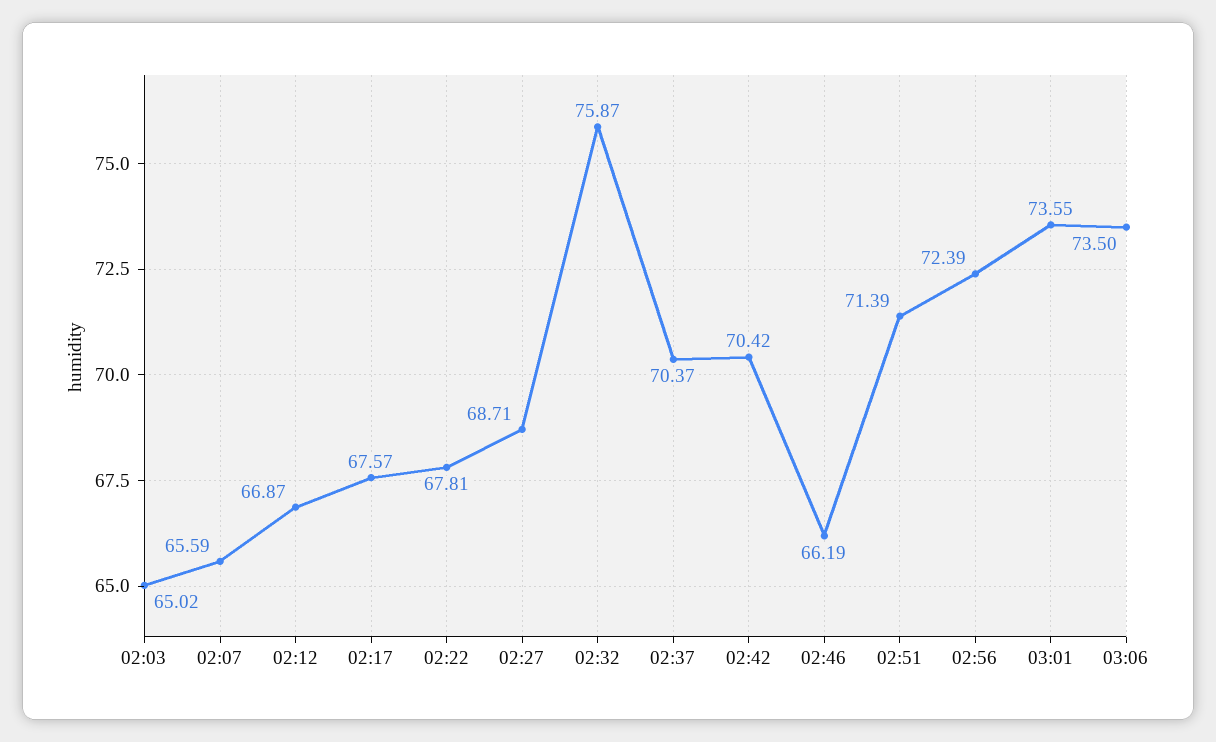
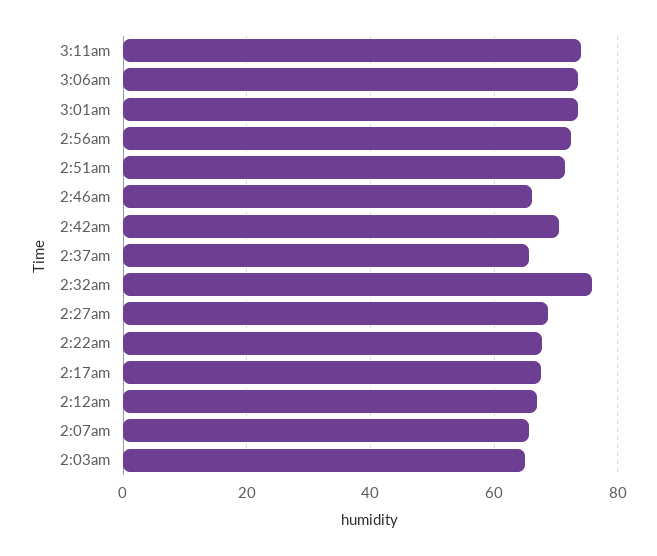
02:37: 70.37 -> 66
3:11am: none -> 74

